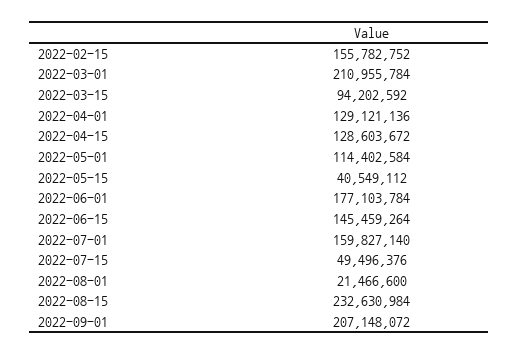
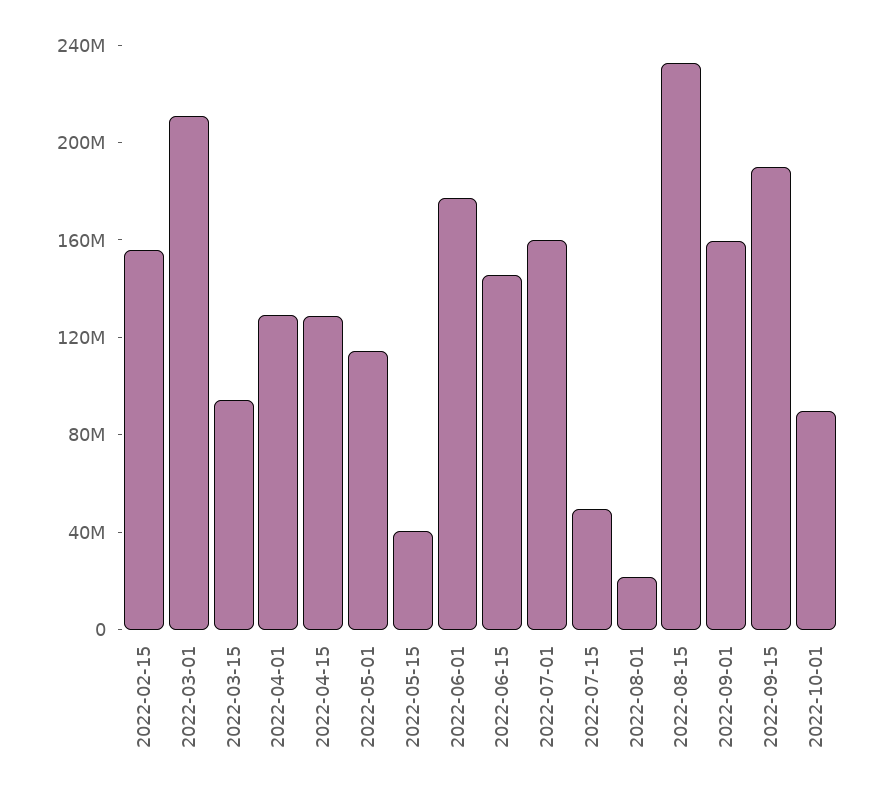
2022-09-01: 207148072 -> 160000000
2022-09-15: none -> 190000000
2022-10-01: none -> 90000000

